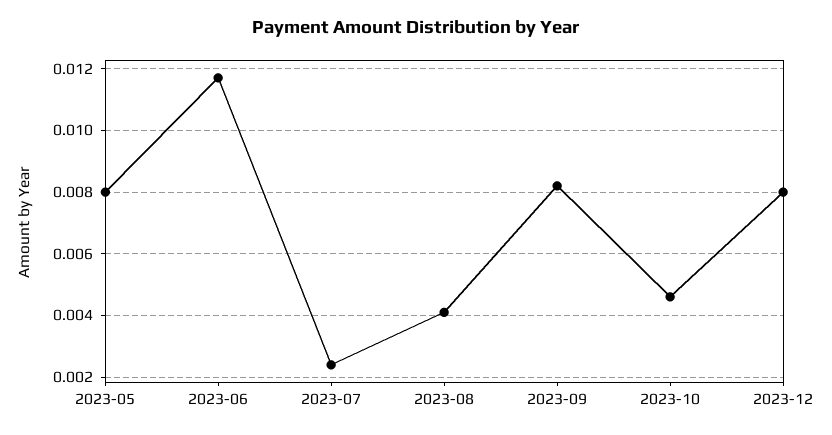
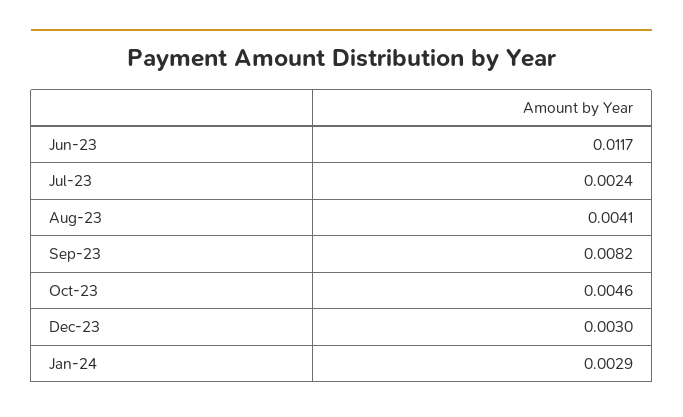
2023-05: 0.008 -> none
2023-12: 0.008 -> 0.003
Jan-24: none -> 0.0029

